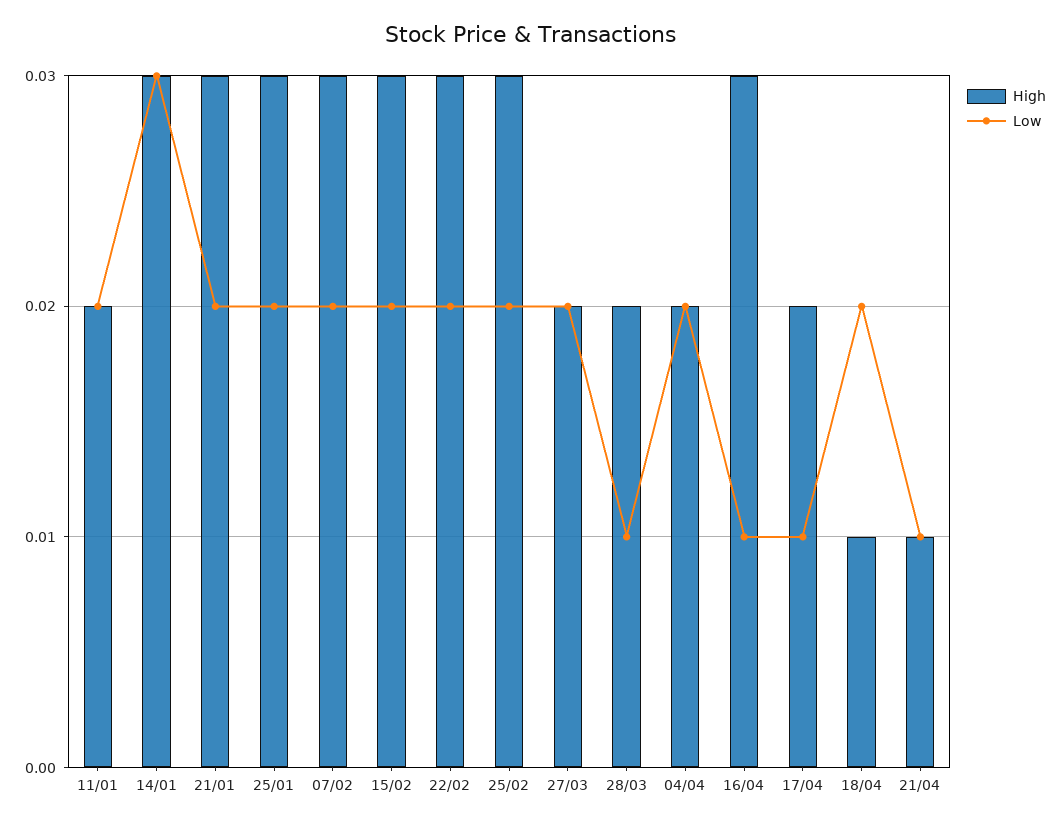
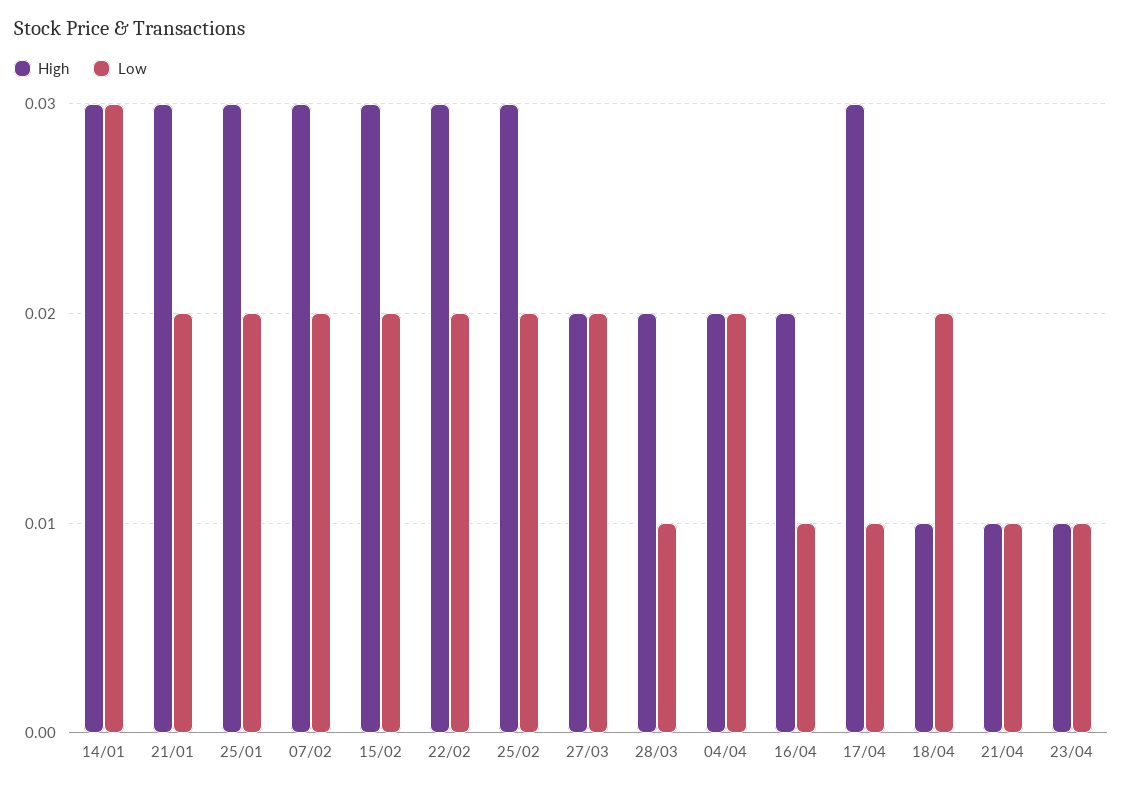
High, 11/01: 0.02 -> none
Low, 11/01: 0.02 -> none
High, 16/04: 0.03 -> 0.02
High, 17/04: 0.02 -> 0.03
High, 23/04: none -> 0.01
Low, 23/04: none -> 0.01

